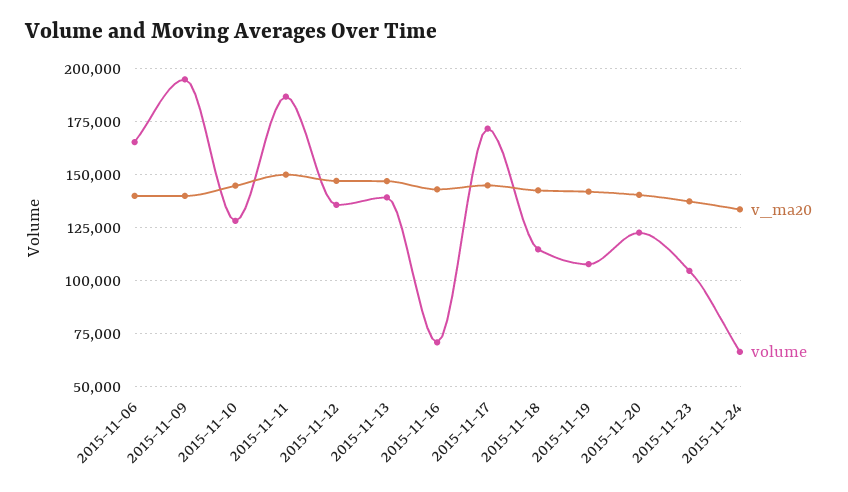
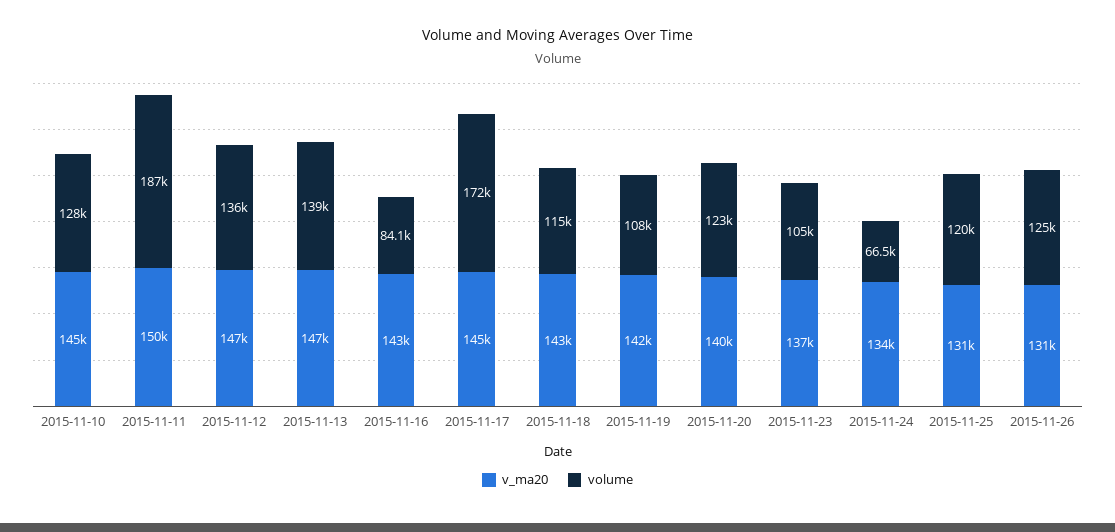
v_ma20, 2015-11-06: 140000 -> none
volume, 2015-11-06: 165000 -> none
v_ma20, 2015-11-09: 140000 -> none
volume, 2015-11-09: 195000 -> none
volume, 2015-11-16: 70000 -> 84100
v_ma20, 2015-11-25: none -> 131000
volume, 2015-11-25: none -> 120000
v_ma20, 2015-11-26: none -> 131000
volume, 2015-11-26: none -> 125000

